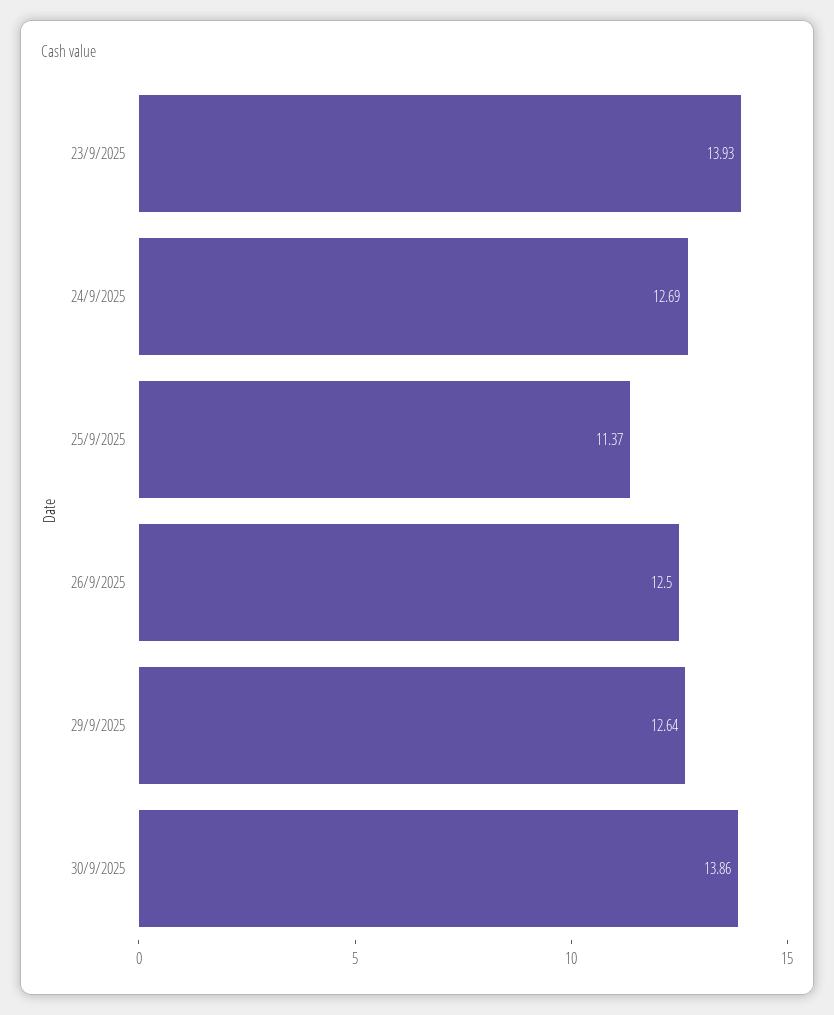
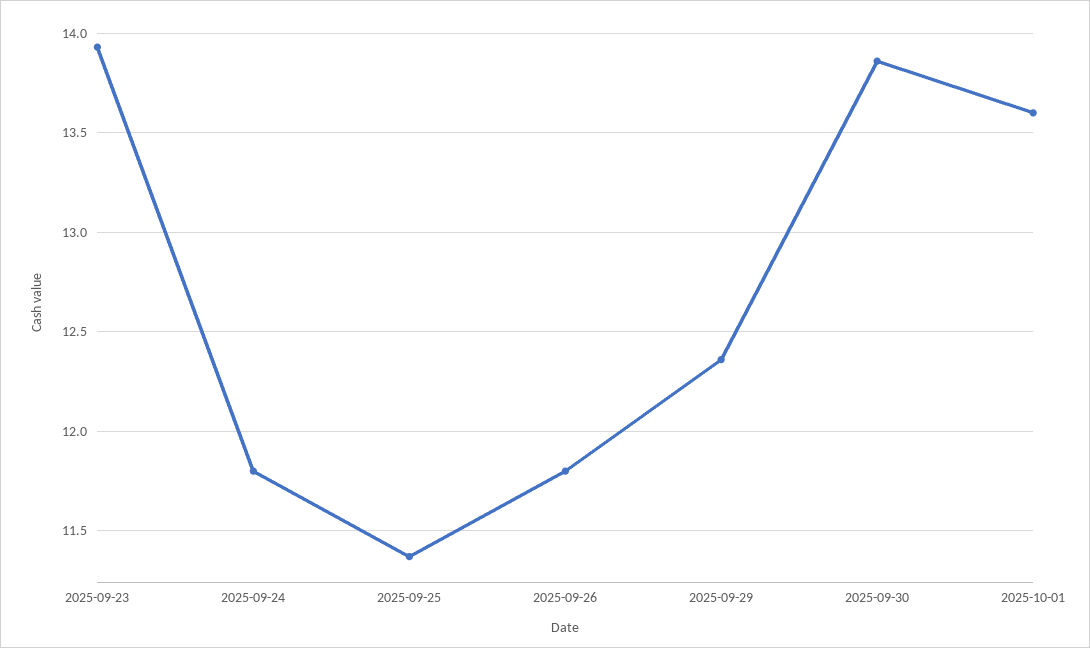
24/9/2025: 12.69 -> 11.8
26/9/2025: 12.5 -> 11.8
29/9/2025: 12.64 -> 12.35
2025-10-01: none -> 13.6

